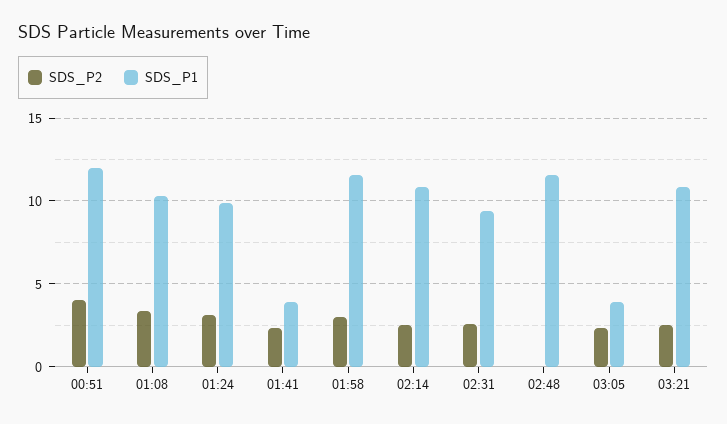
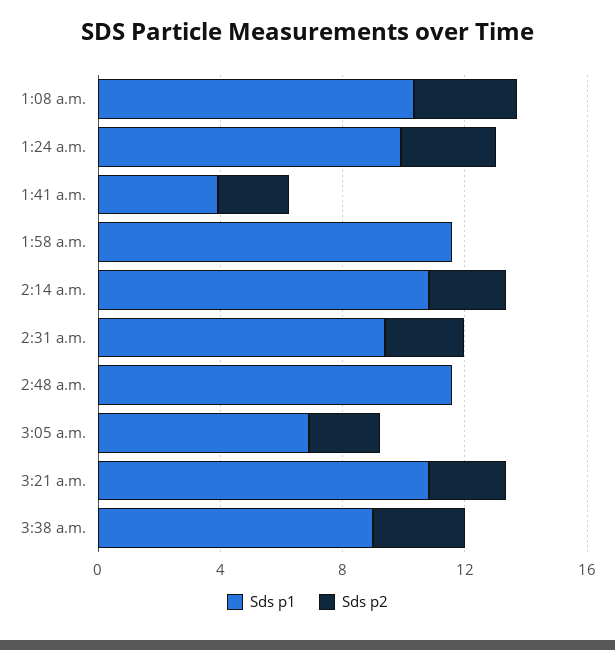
SDS_P2, 00:51: 4 -> none
SDS_P1, 00:51: 12 -> none
SDS_P2, 01:58: 3 -> 0
SDS_P1, 03:05: 4 -> 7
SDS_P1, 3:38 a.m.: none -> 9
SDS_P2, 3:38 a.m.: none -> 3

